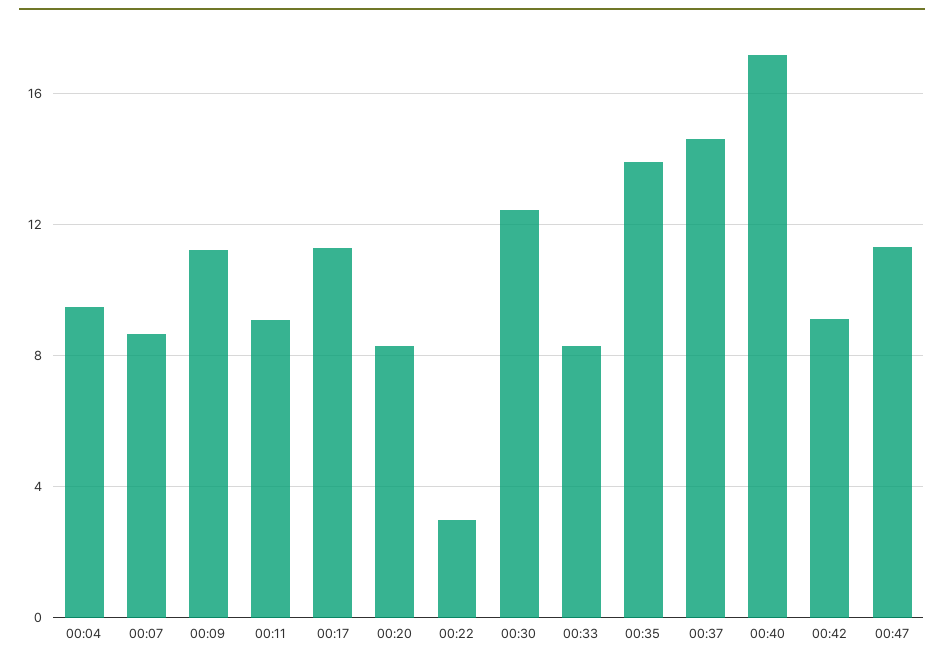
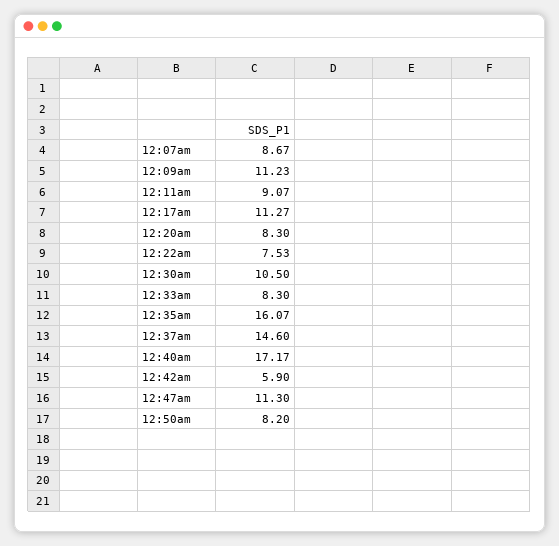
00:04: 9.5 -> none
00:22: 3 -> 7.53
00:30: 12.5 -> 10.5
00:35: 14 -> 16.07
00:42: 9 -> 5.9
12:50am: none -> 8.2

